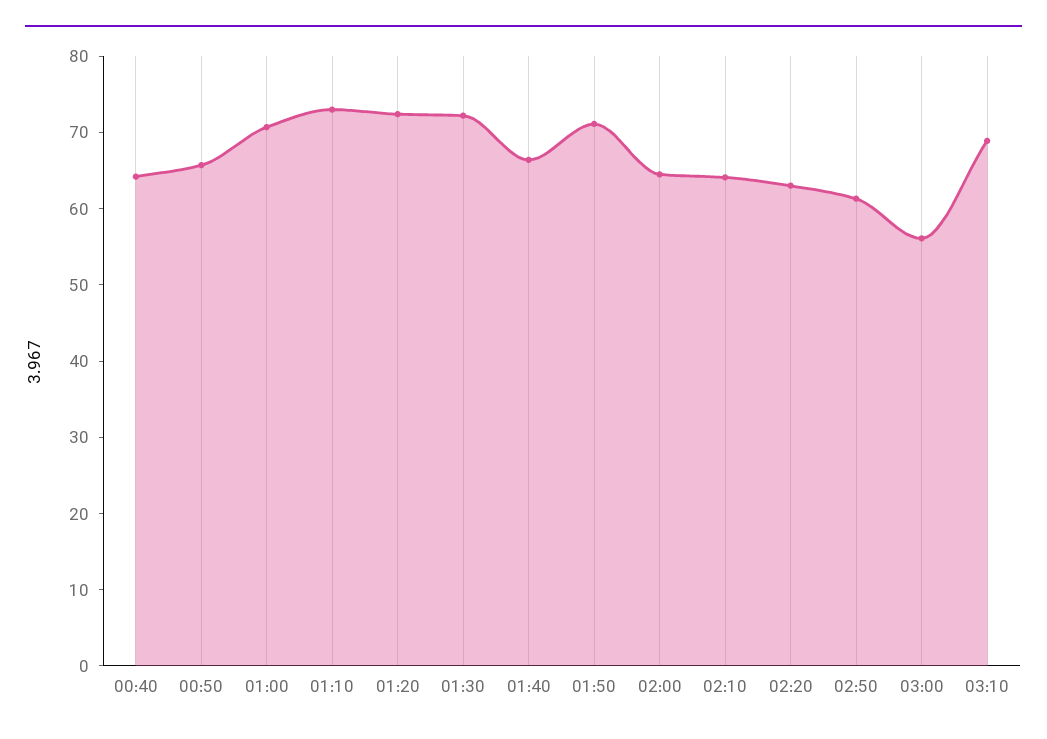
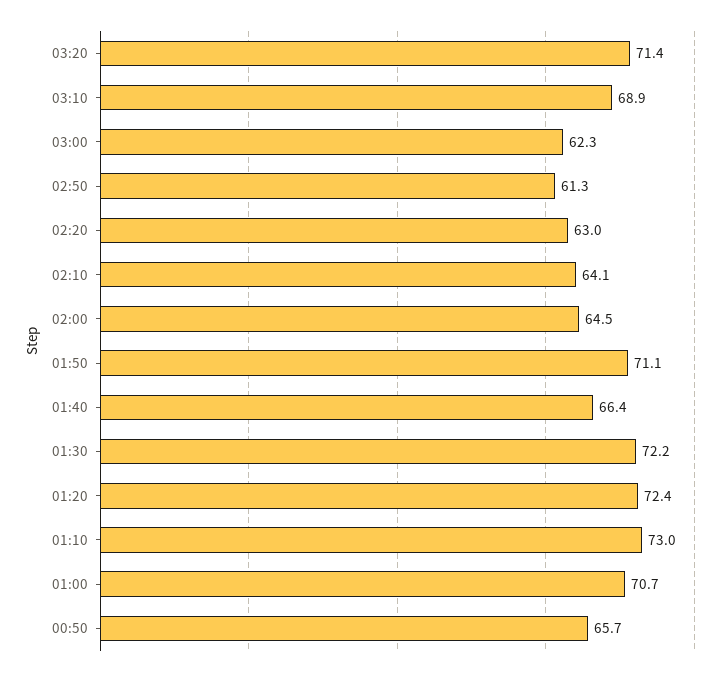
00:40: 64 -> none
03:00: 56 -> 62.3
03:20: none -> 71.4

